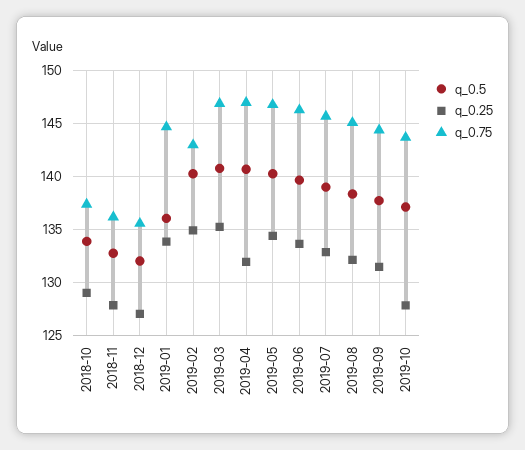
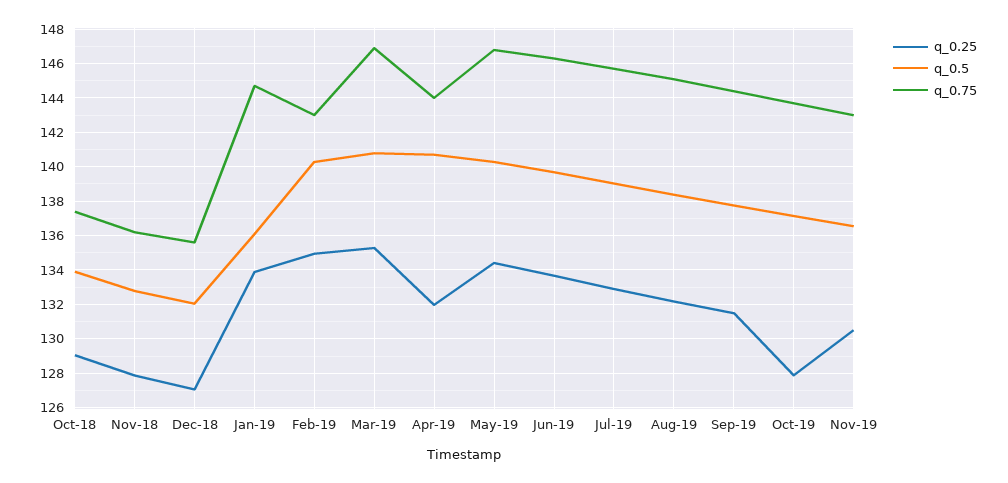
q_0.75, 2019-04: 147 -> 144
q_0.25, Nov-19: none -> 130.5
q_0.5, Nov-19: none -> 136.5
q_0.75, Nov-19: none -> 143

